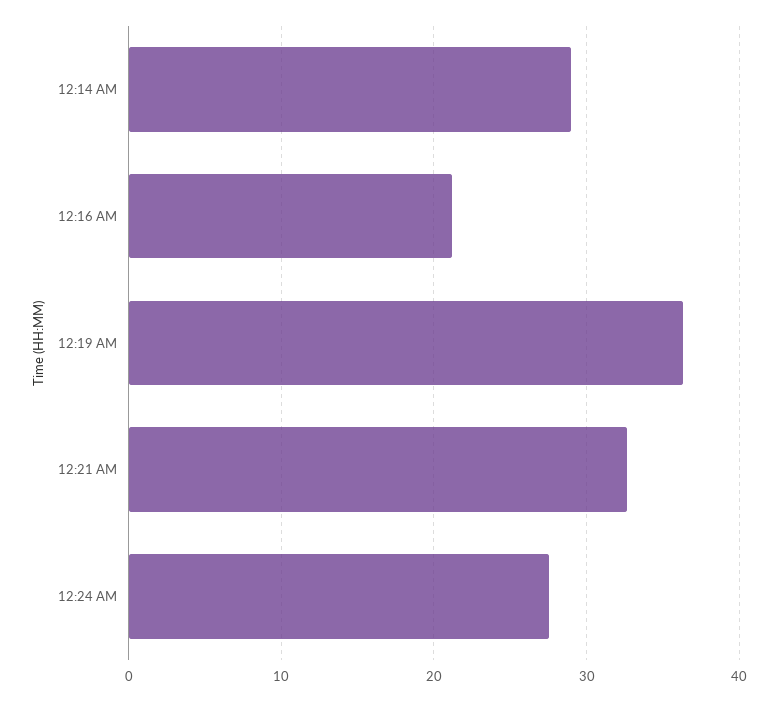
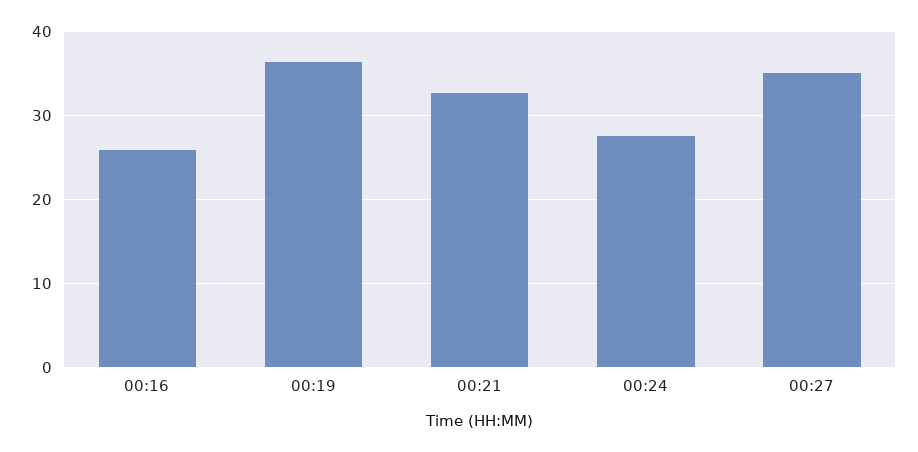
12:14 AM: 29 -> none
12:16 AM: 21 -> 26
00:27: none -> 35

